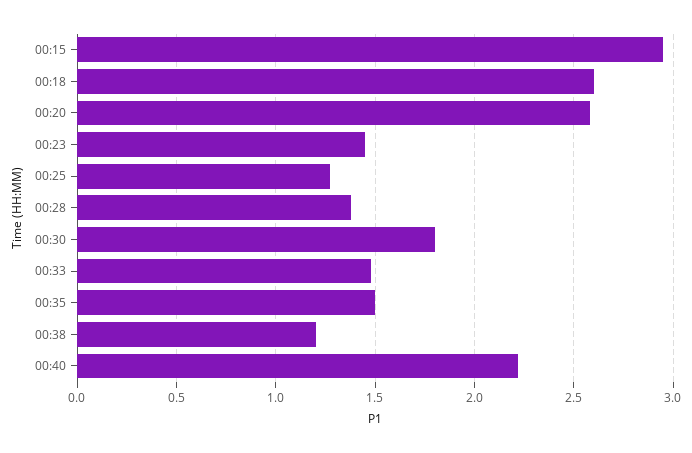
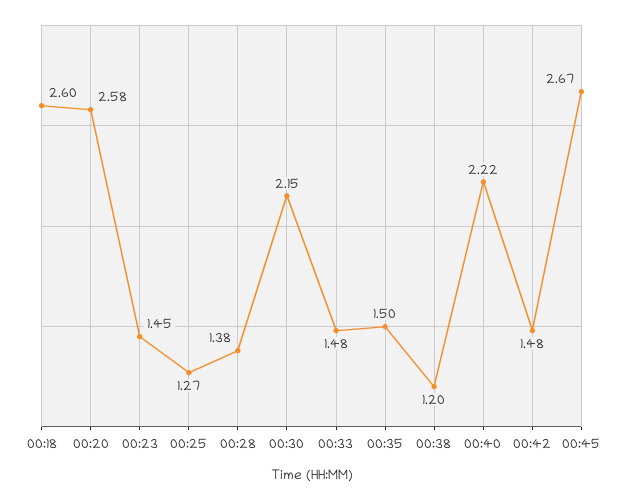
00:15: 2.95 -> none
00:30: 1.8 -> 2.15
00:42: none -> 1.48
00:45: none -> 2.67

